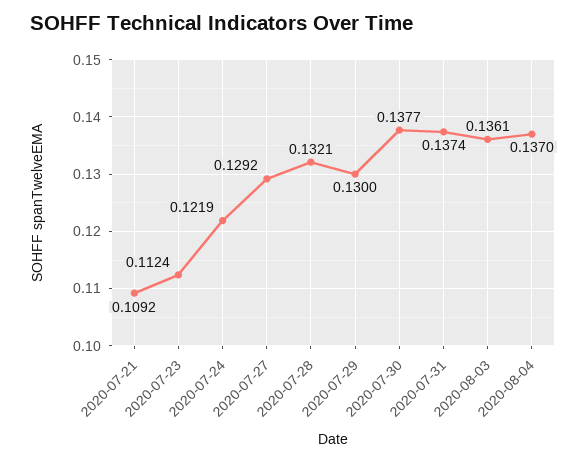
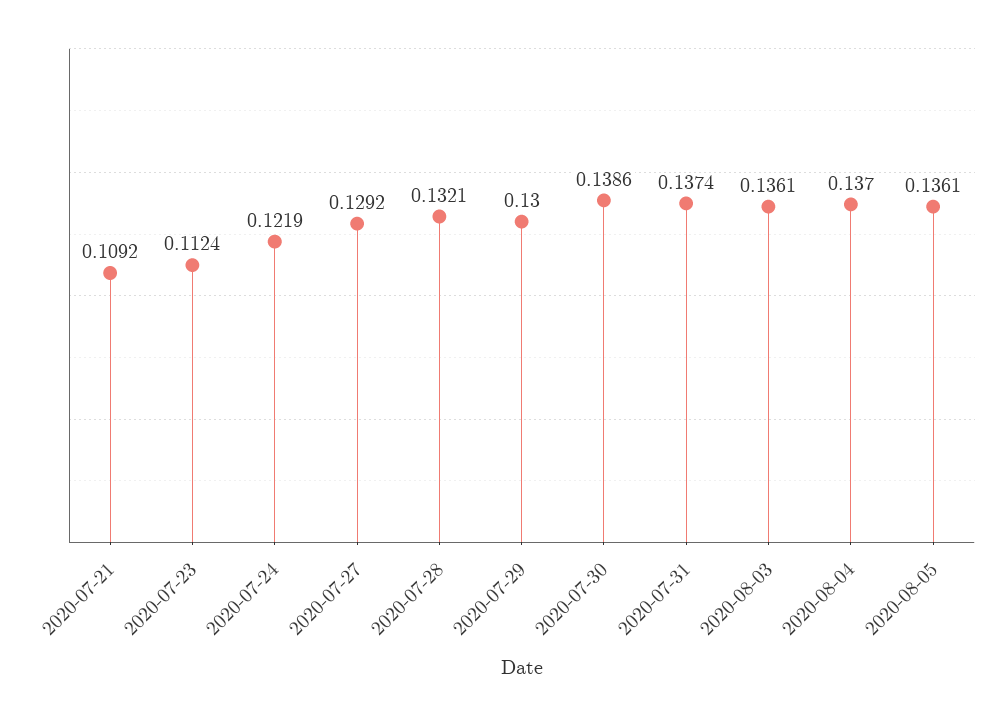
2020-07-30: 0.1377 -> 0.1386
2020-08-05: none -> 0.1361

